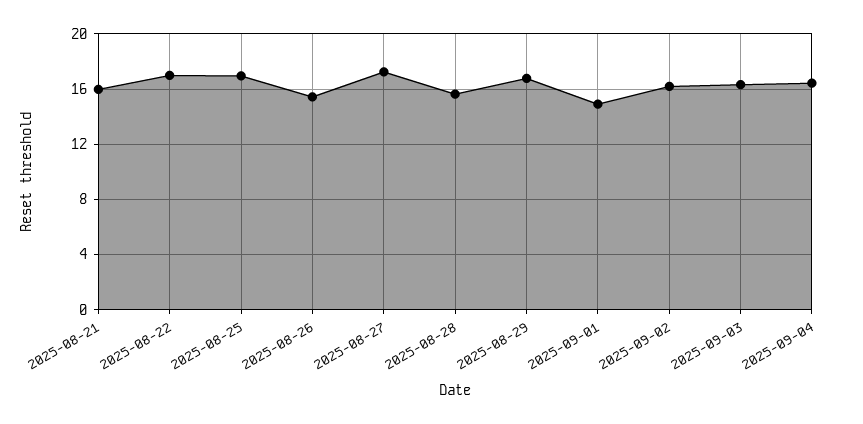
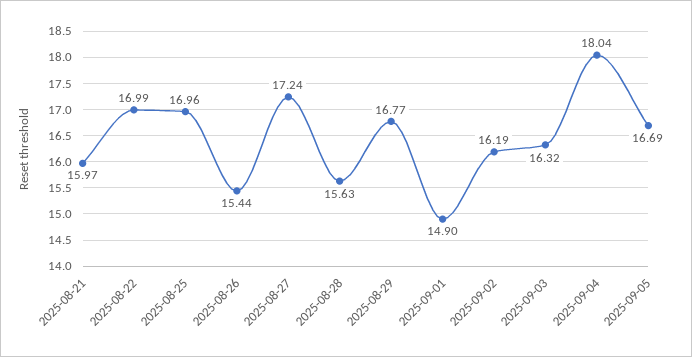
2025-09-04: 16.5 -> 18.04
2025-09-05: none -> 16.69

